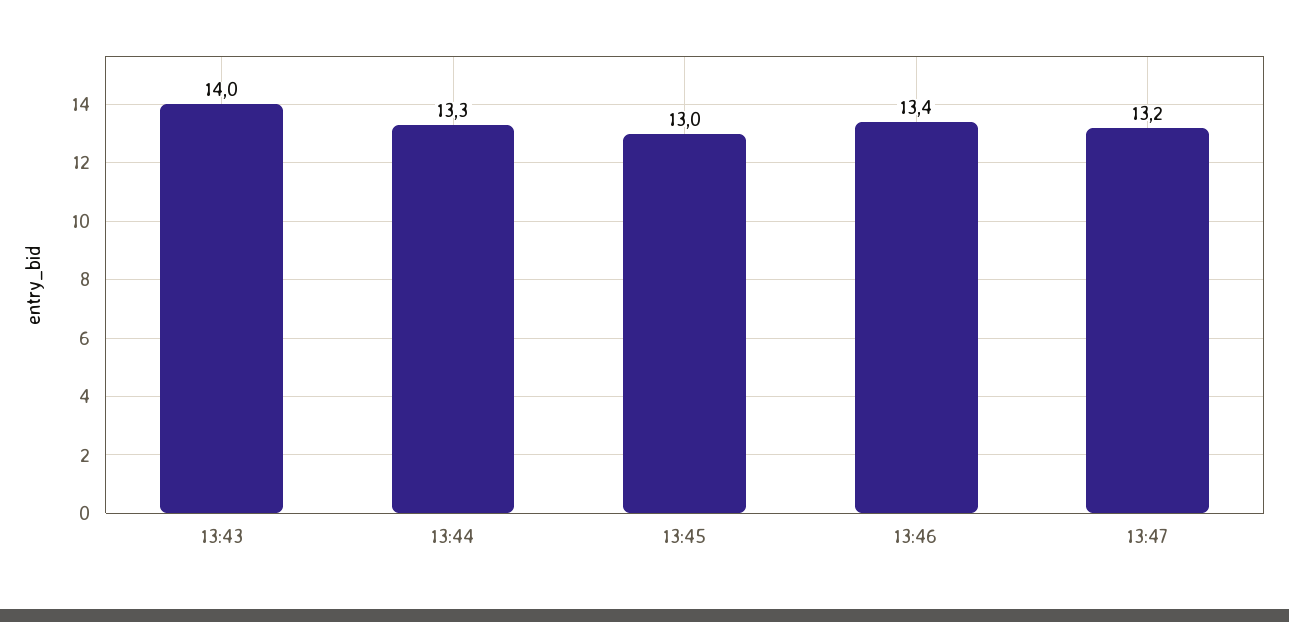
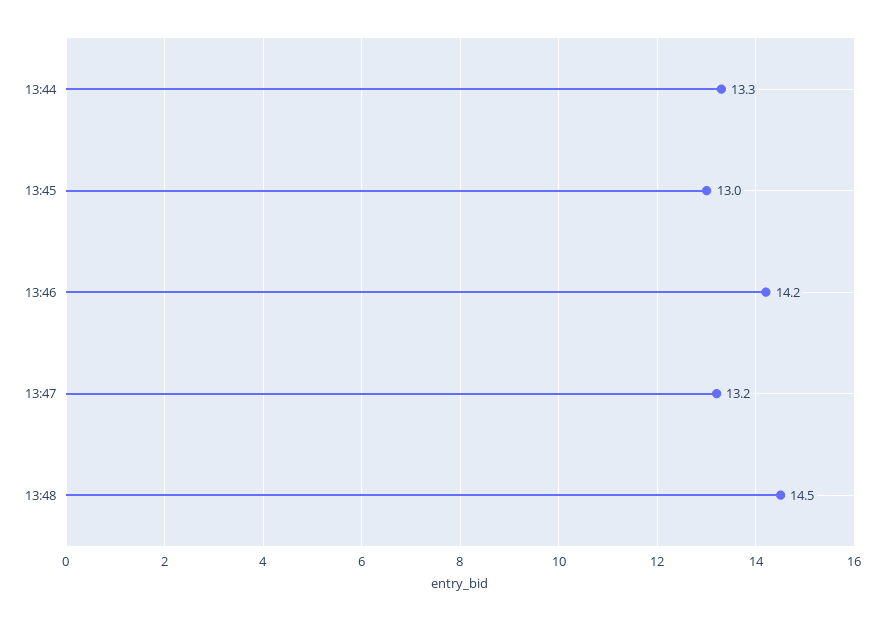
13:43: 14 -> none
13:46: 13.4 -> 14.2
13:48: none -> 14.5

